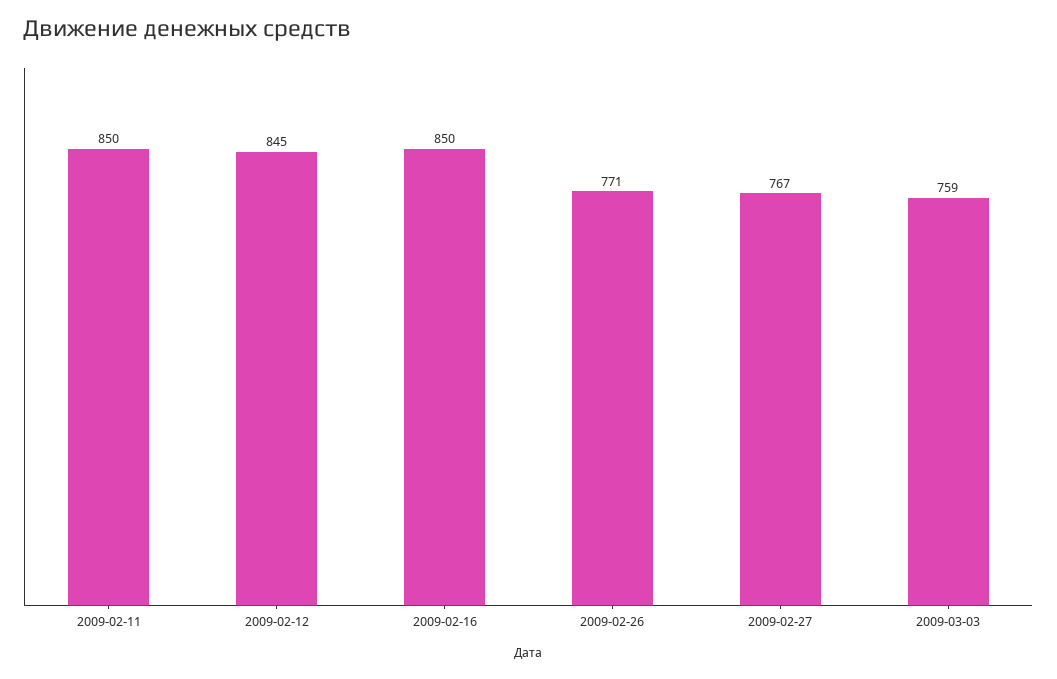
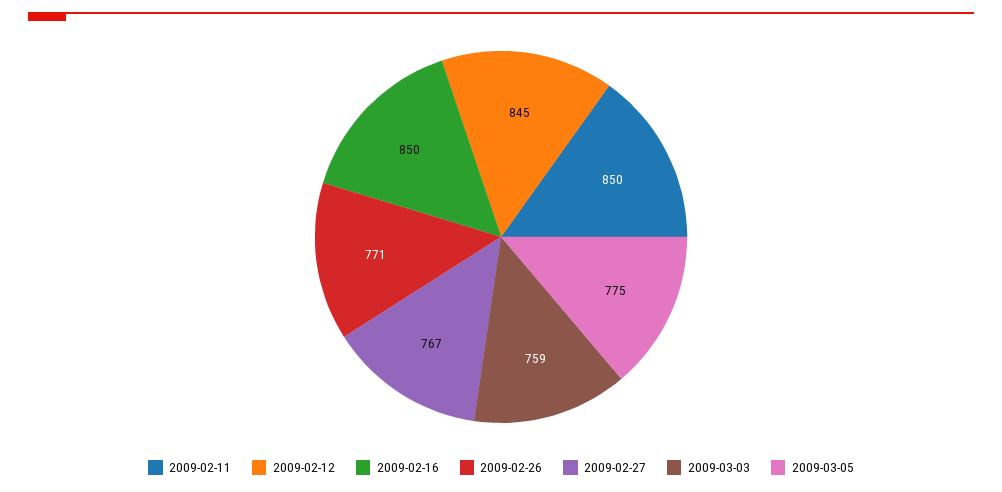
2009-03-05: none -> 775

